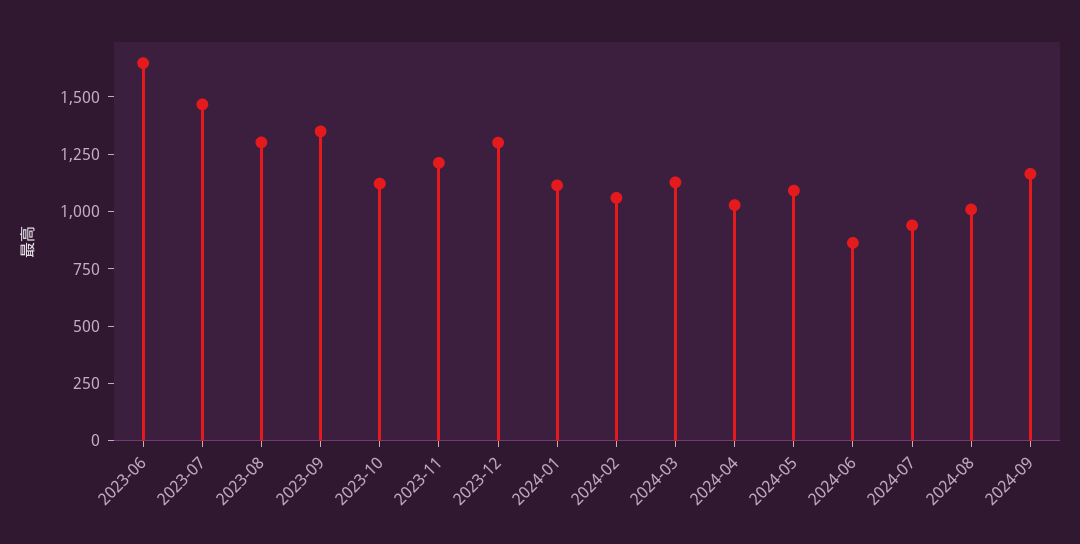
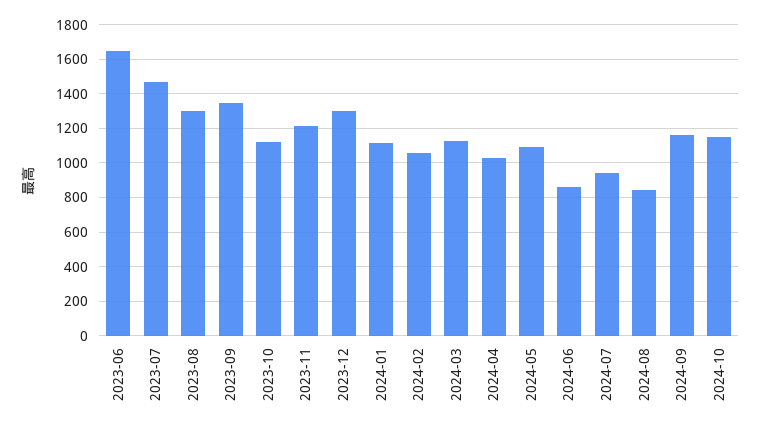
2024-08: 1000 -> 850
2024-10: none -> 1150

